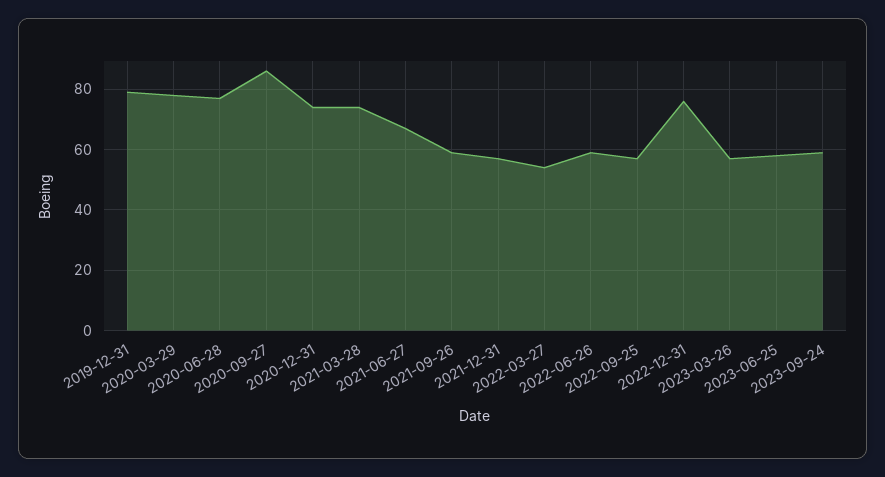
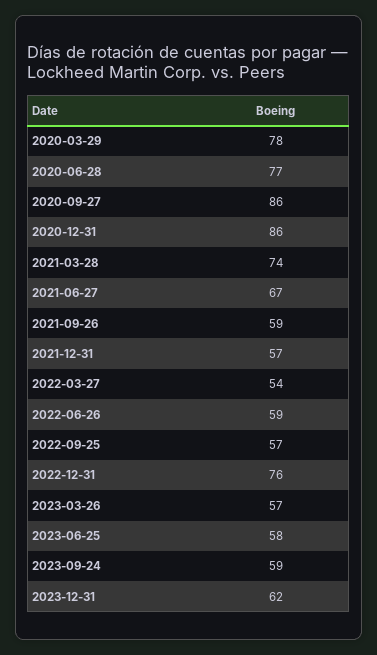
2019-12-31: 80 -> none
2020-12-31: 75 -> 86
2023-12-31: none -> 62

